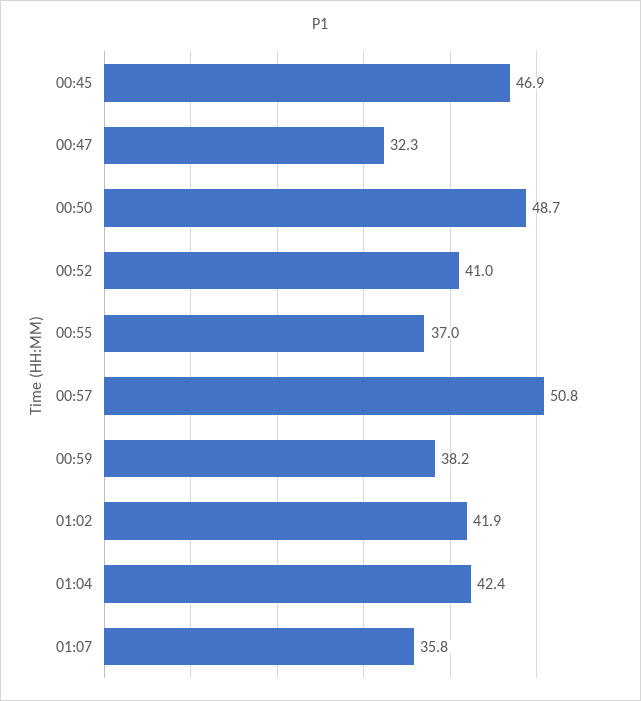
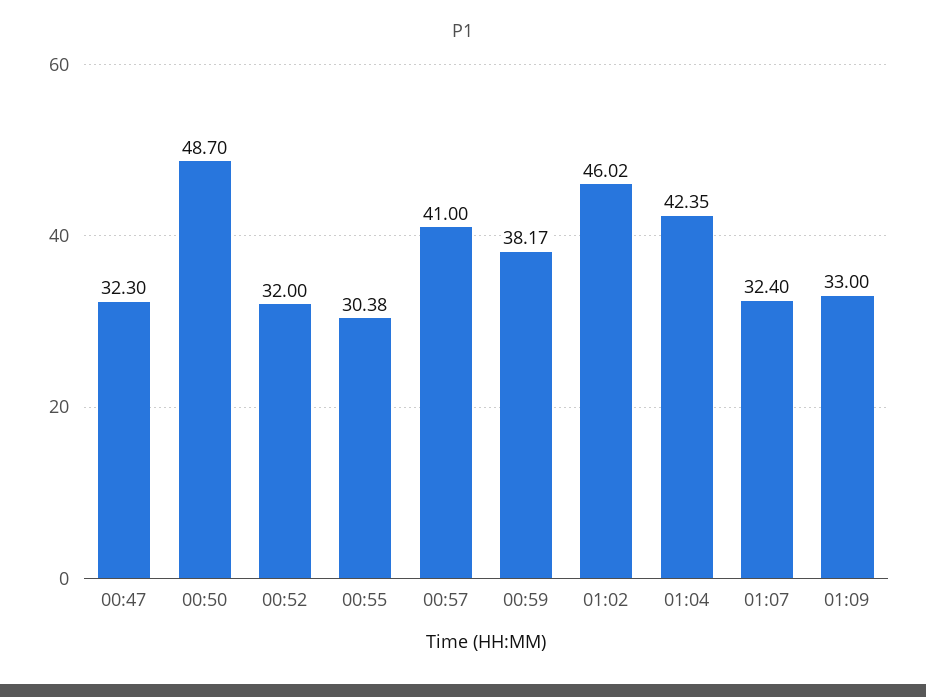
00:45: 46.9 -> none
00:52: 41 -> 32
00:55: 37 -> 30.38
00:57: 50.8 -> 41
01:02: 41.9 -> 46.02
01:07: 35.8 -> 32.4
01:09: none -> 33

